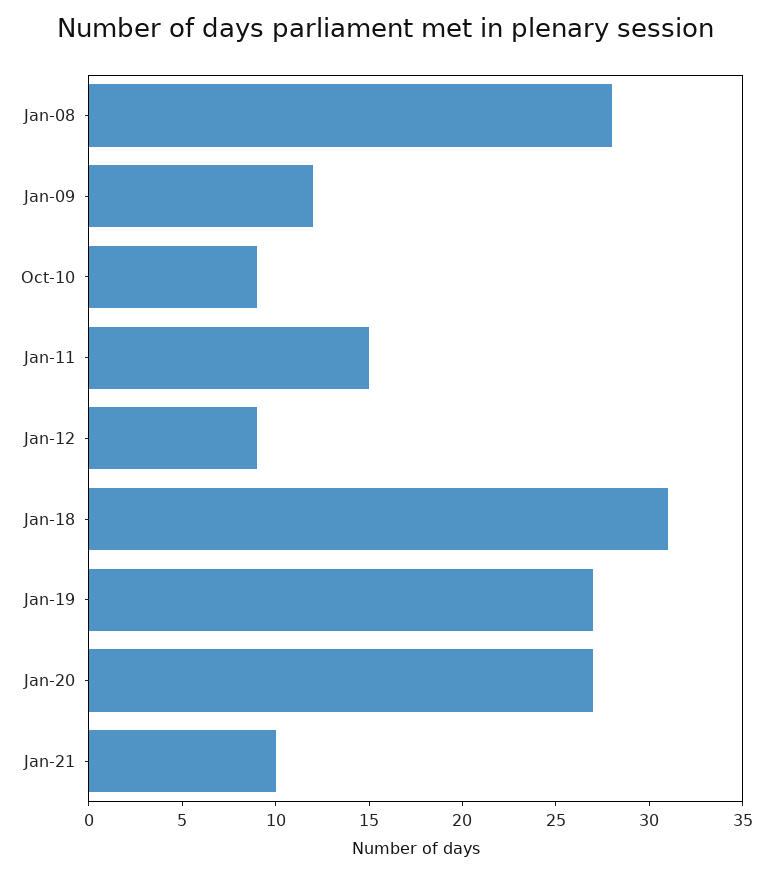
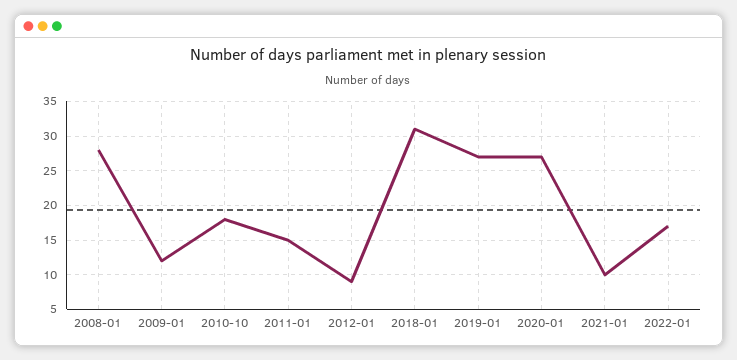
Oct-10: 9 -> 18
2022-01: none -> 17

